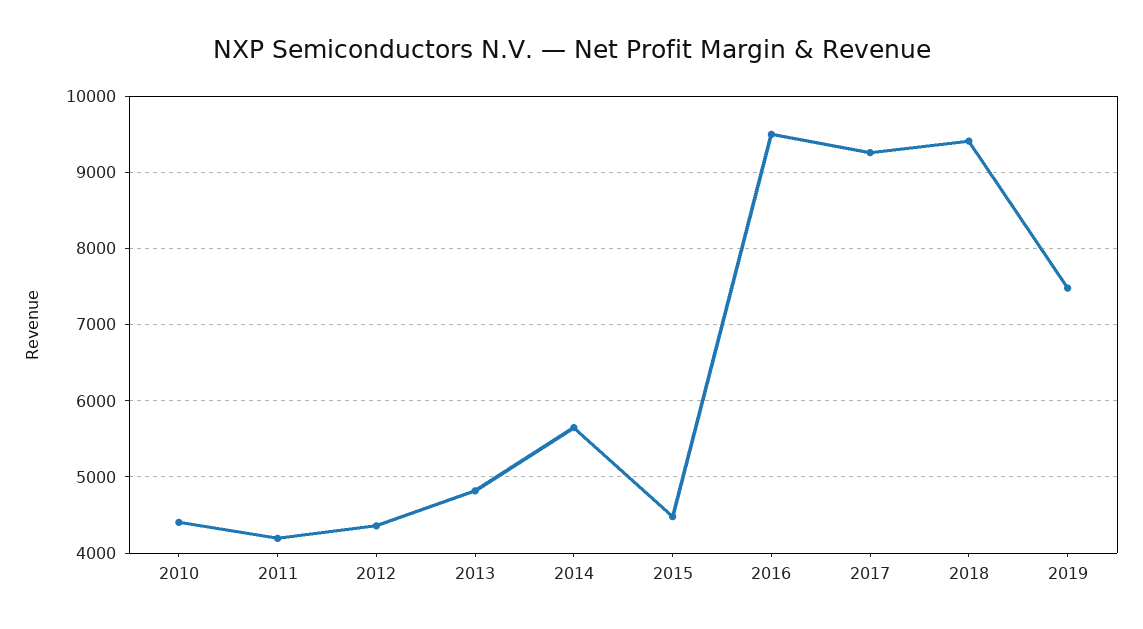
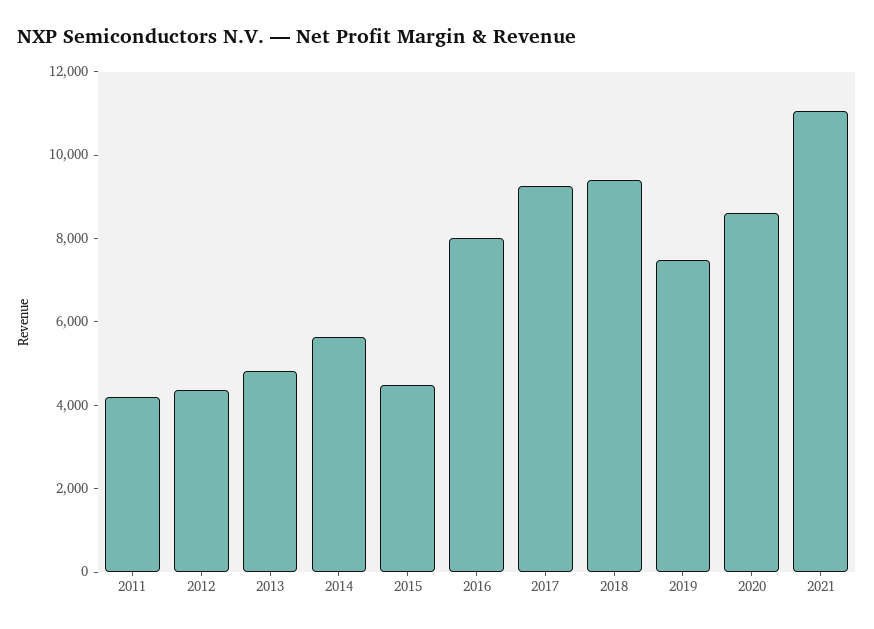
2010: 4400 -> none
2016: 9500 -> 8000
2020: none -> 8500
2021: none -> 11000

